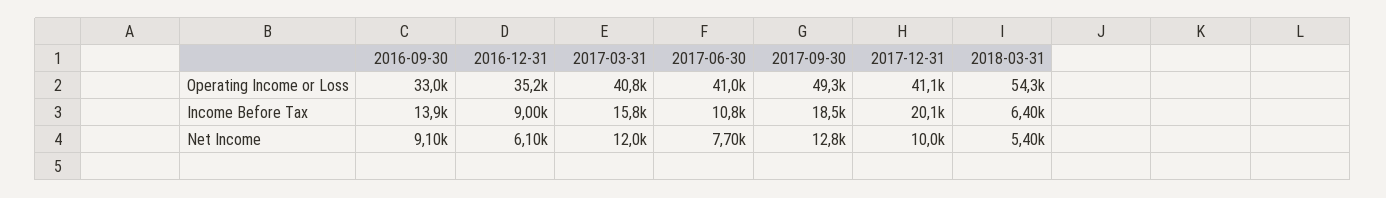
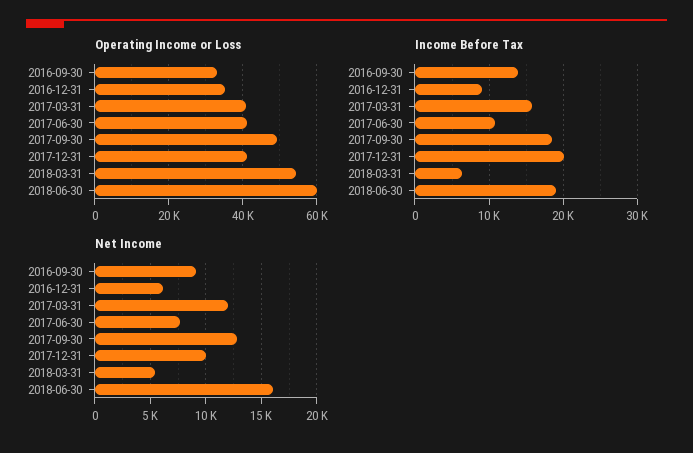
Operating Income or Loss, 2018-06-30: none -> 60000
Income Before Tax, 2018-06-30: none -> 19000
Net Income, 2018-06-30: none -> 16000

